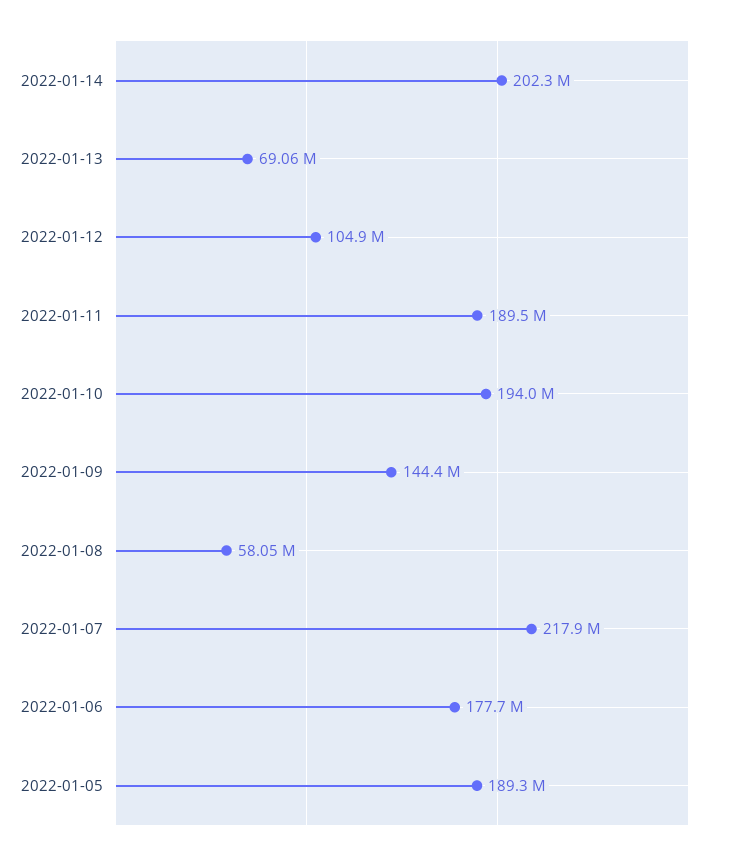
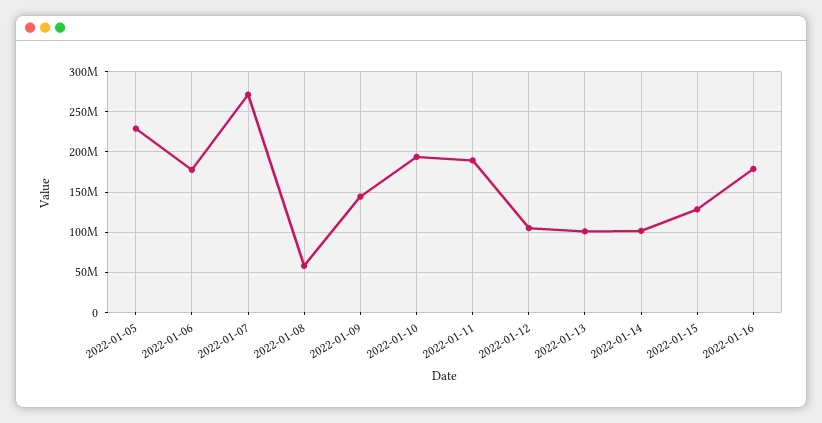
2022-01-14: 202300000 -> 100000000
2022-01-13: 69060000 -> 100000000
2022-01-07: 217900000 -> 270000000
2022-01-05: 189300000 -> 230000000
2022-01-15: none -> 130000000
2022-01-16: none -> 180000000

